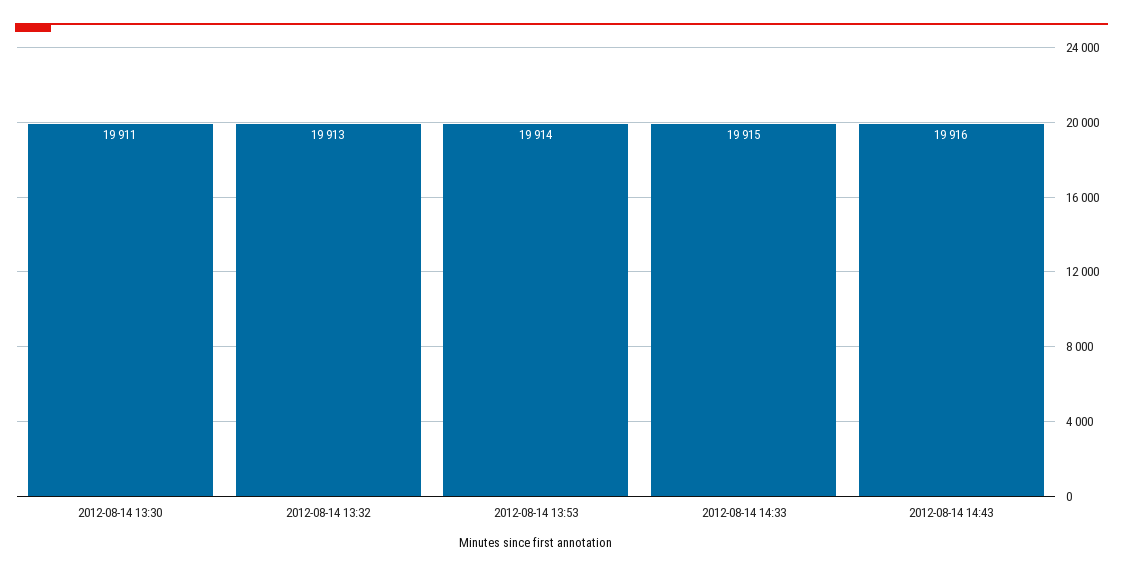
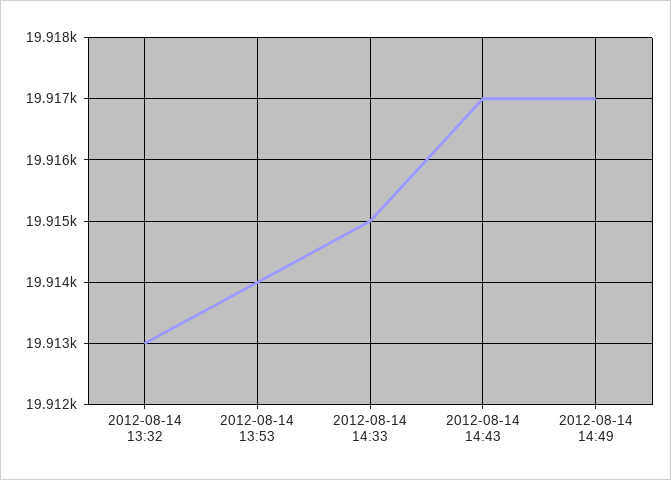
2012-08-14 13:30: 19911 -> none
2012-08-14 14:43: 19916 -> 19917
2012-08-14 14:49: none -> 19917

